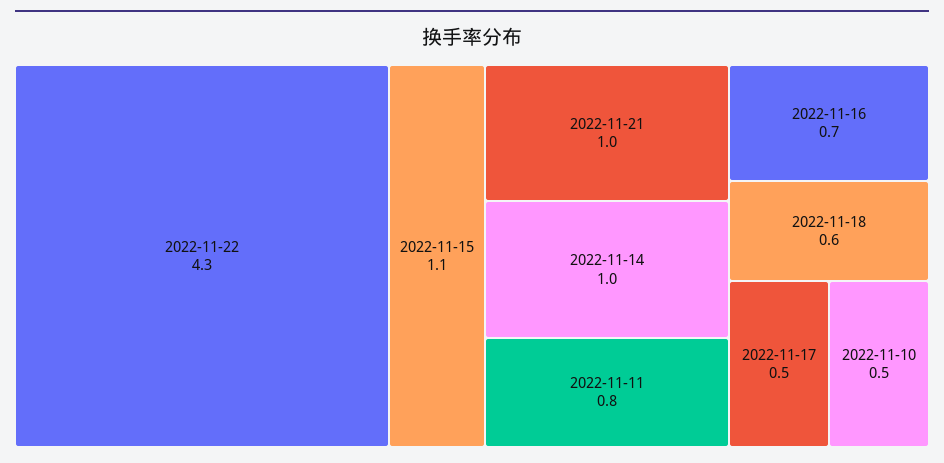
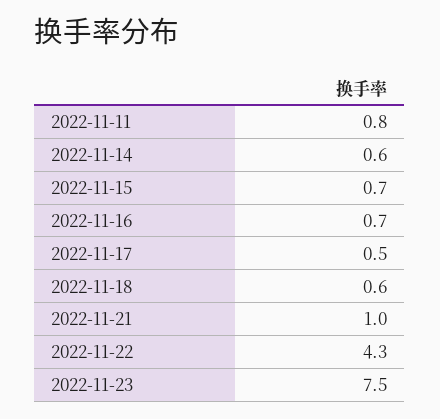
2022-11-15: 1.1 -> 0.7
2022-11-14: 1 -> 0.6
2022-11-10: 0.5 -> none
2022-11-23: none -> 7.5

